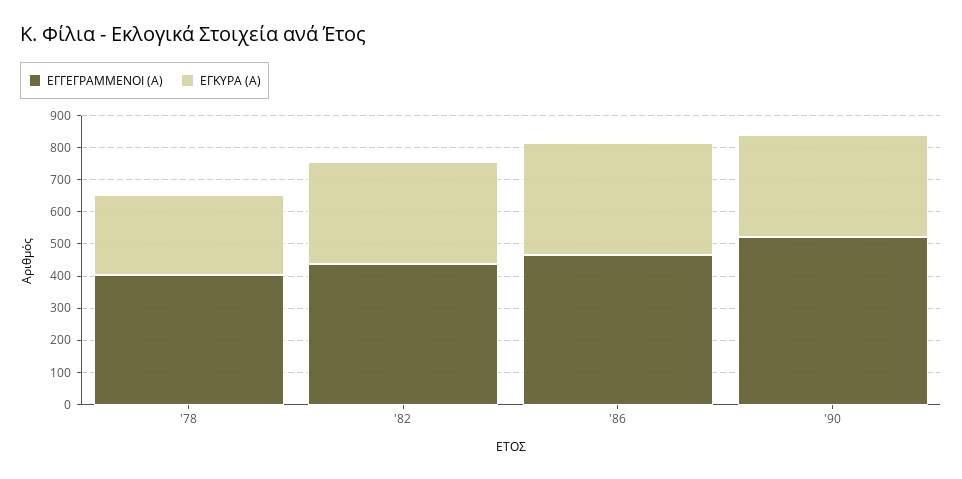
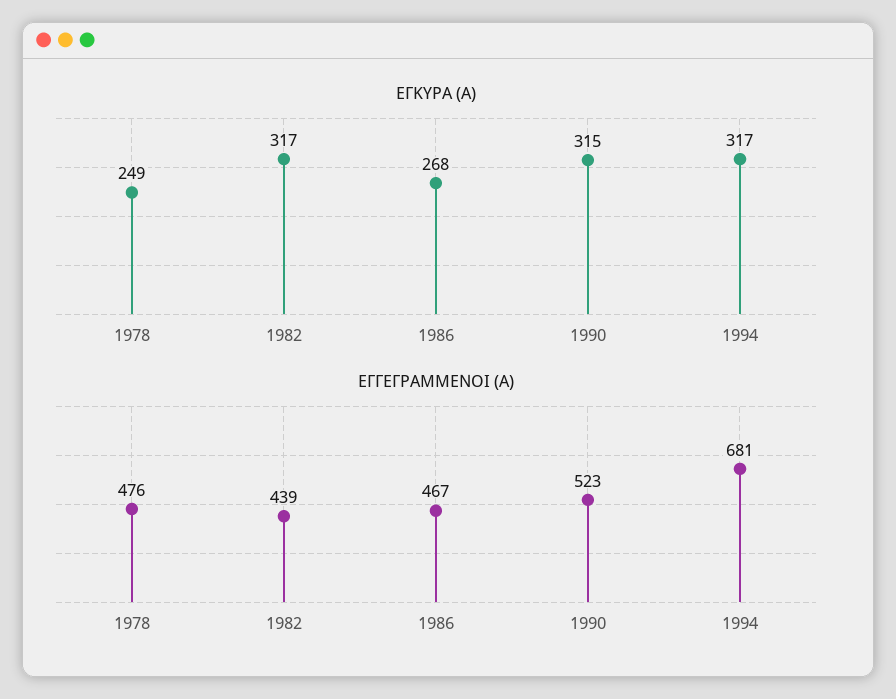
ΕΓΓΕΓΡΑΜΜΕΝΟΙ (Α), '78: 400 -> 476
ΕΓΚΥΡΑ (Α), '86: 350 -> 268
ΕΓΚΥΡΑ (Α), 1994: none -> 317
ΕΓΓΕΓΡΑΜΜΕΝΟΙ (Α), 1994: none -> 681

